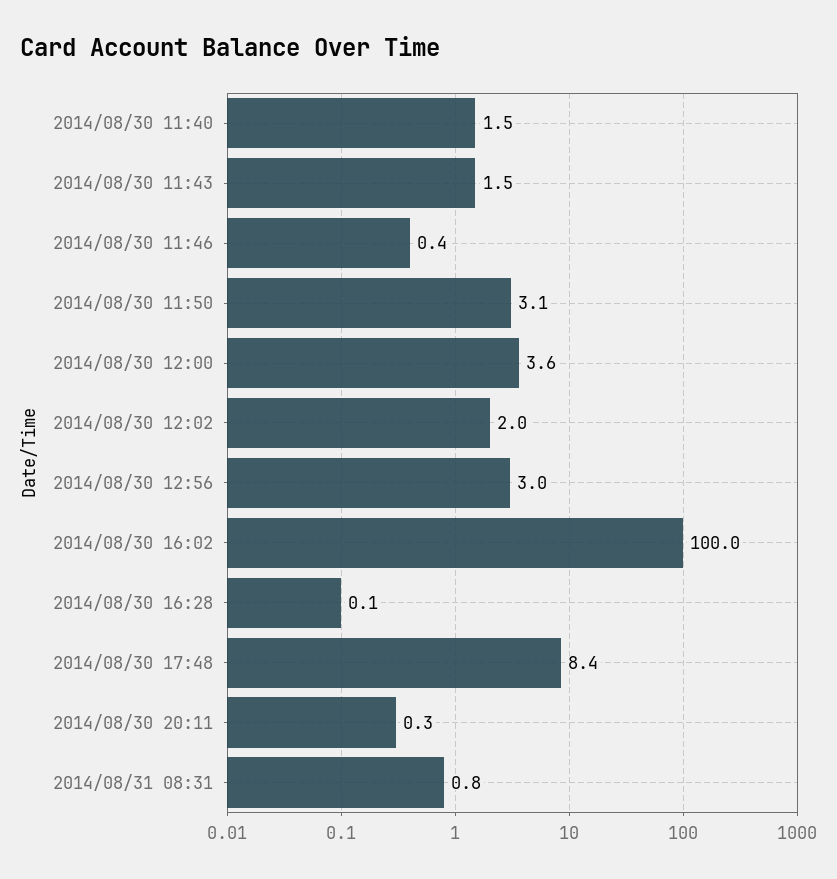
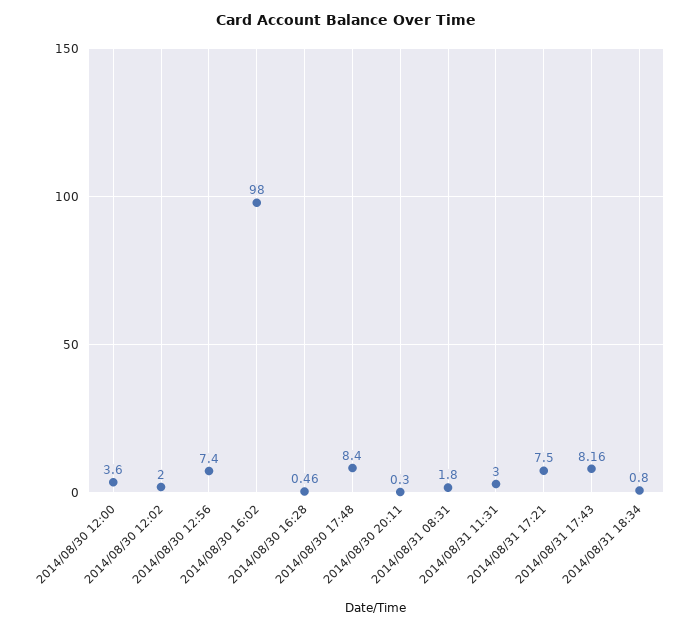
2014/08/30 11:40: 1.5 -> none
2014/08/30 11:43: 1.5 -> none
2014/08/30 11:46: 0.4 -> none
2014/08/30 11:50: 3.1 -> none
2014/08/30 12:56: 3 -> 7.4
2014/08/30 16:02: 100 -> 98
2014/08/30 16:28: 0.1 -> 0.46
2014/08/31 08:31: 0.8 -> 1.8
2014/08/31 11:31: none -> 3
2014/08/31 17:21: none -> 7.5
2014/08/31 17:43: none -> 8.16
2014/08/31 18:34: none -> 0.8

